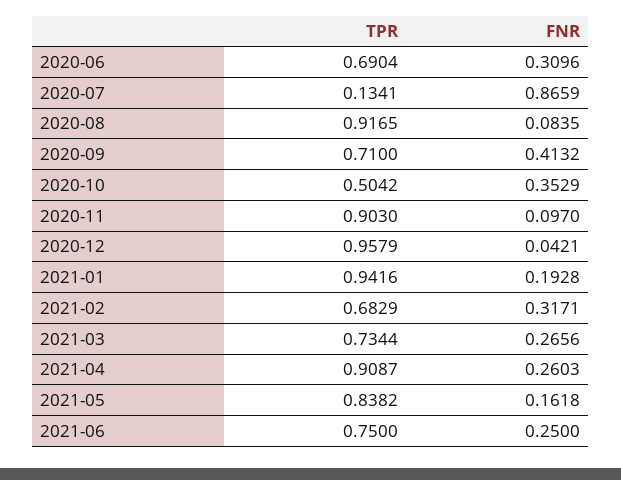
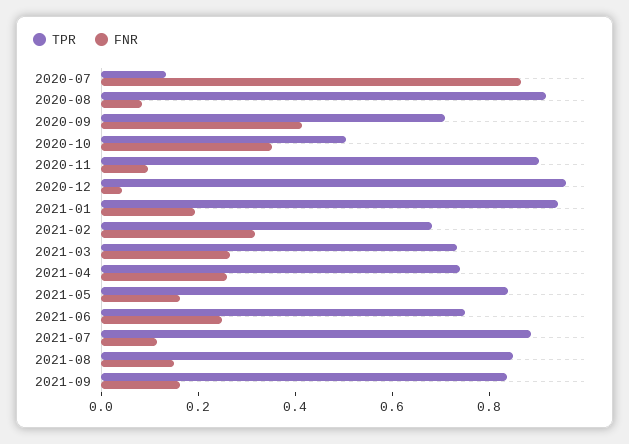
TPR, 2020-06: 0.6904 -> none
FNR, 2020-06: 0.3096 -> none
TPR, 2021-04: 0.9087 -> 0.75
TPR, 2021-07: none -> 0.9
FNR, 2021-07: none -> 0.1
TPR, 2021-08: none -> 0.85
FNR, 2021-08: none -> 0.15
TPR, 2021-09: none -> 0.85
FNR, 2021-09: none -> 0.15

